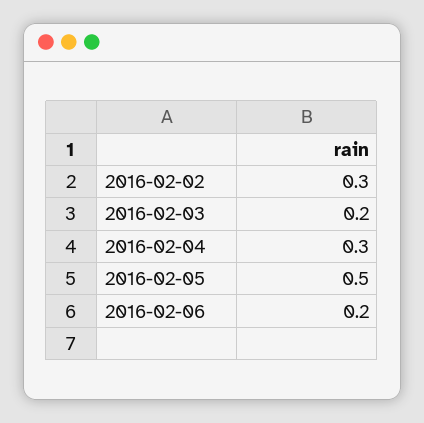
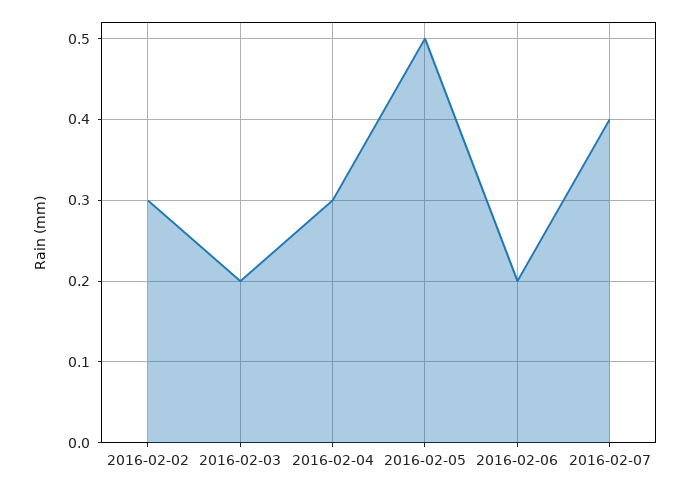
2016-02-07: none -> 0.4

